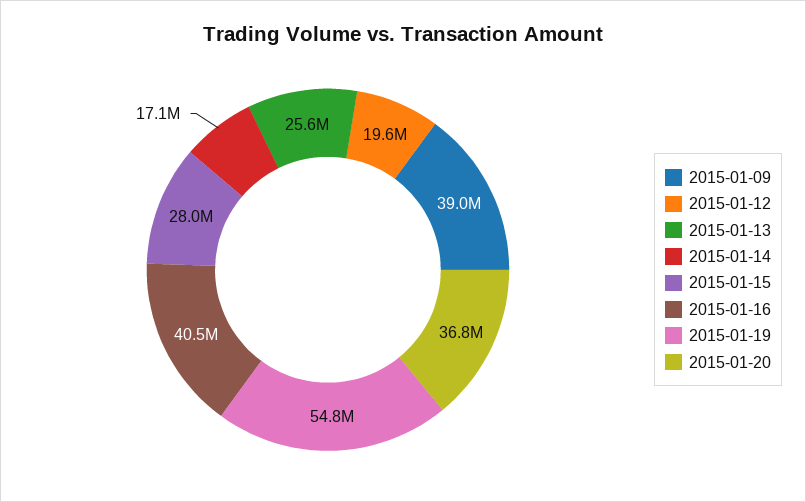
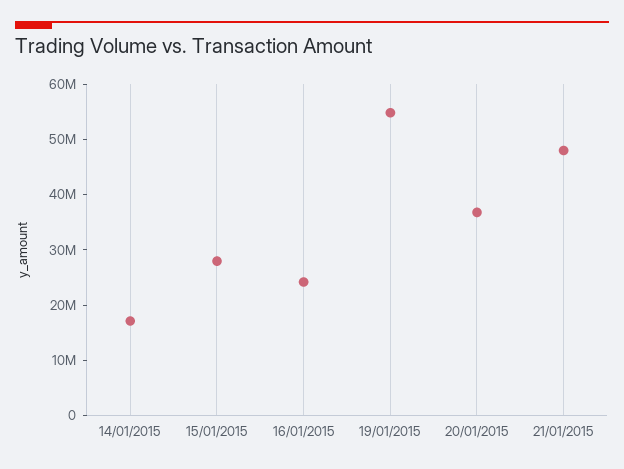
2015-01-09: 39000000 -> none
2015-01-12: 19600000 -> none
2015-01-13: 25600000 -> none
2015-01-16: 40500000 -> 24000000
21/01/2015: none -> 48000000

